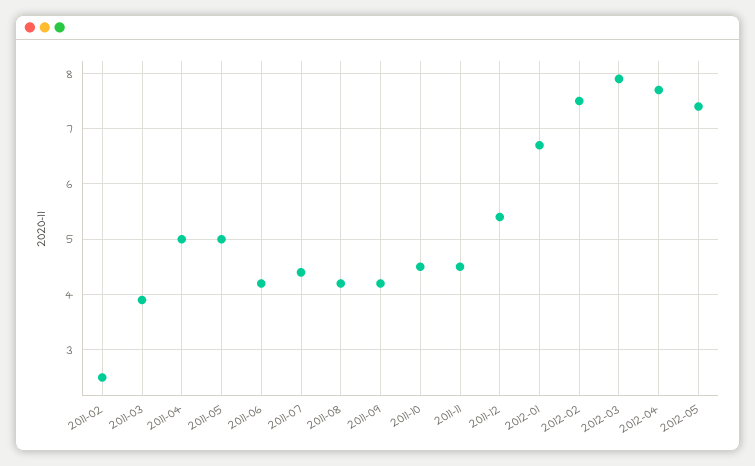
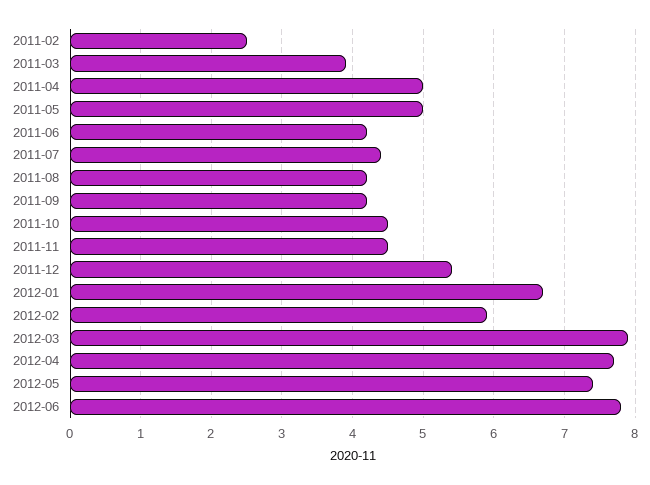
2012-02: 7.5 -> 5.9
2012-06: none -> 7.8

